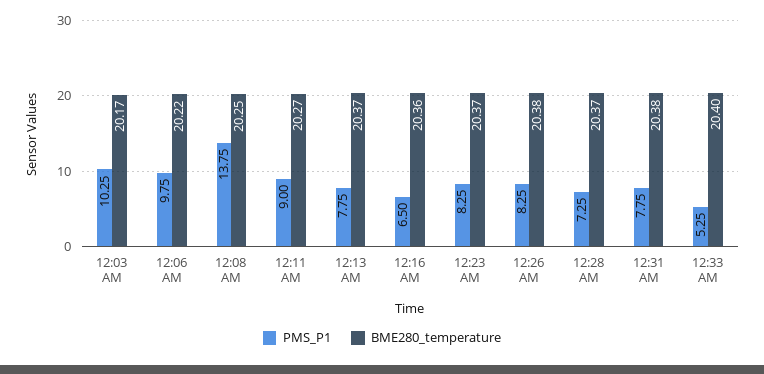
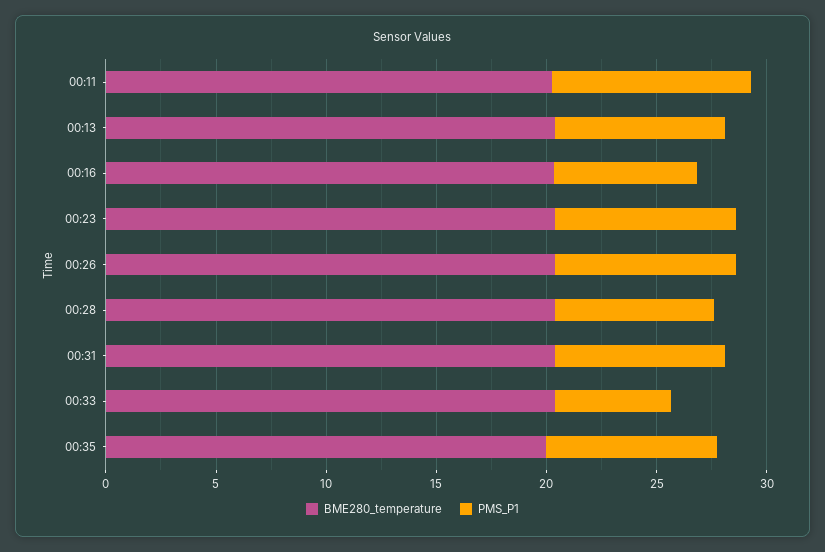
PMS_P1, 12:03 AM: 10.25 -> none
BME280_temperature, 12:03 AM: 20.17 -> none
PMS_P1, 12:06 AM: 9.75 -> none
BME280_temperature, 12:06 AM: 20.22 -> none
PMS_P1, 12:08 AM: 13.75 -> none
BME280_temperature, 12:08 AM: 20.25 -> none
BME280_temperature, 00:35: none -> 20
PMS_P1, 00:35: none -> 8

